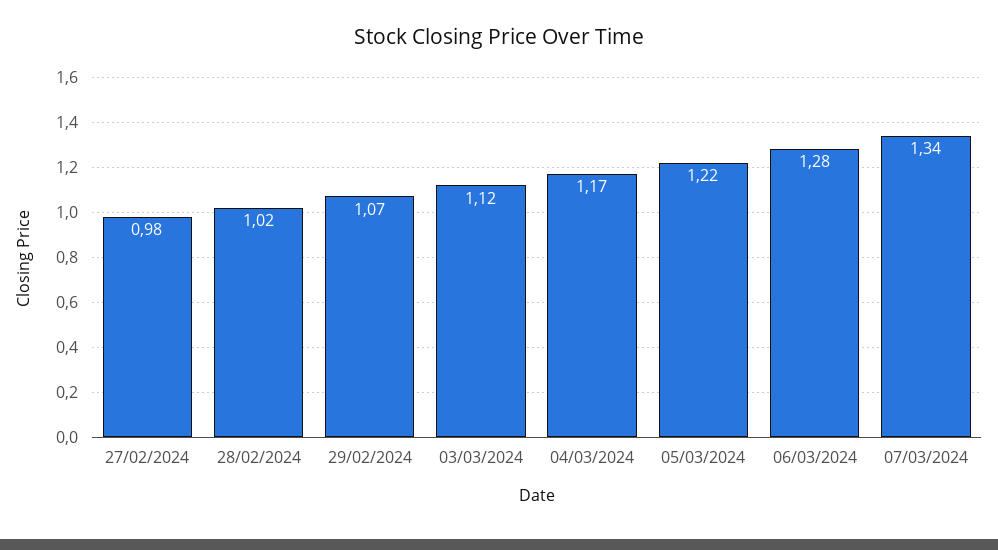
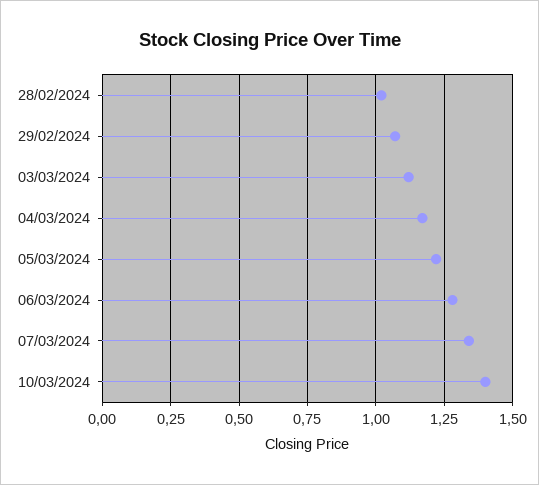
27/02/2024: 0.98 -> none
10/03/2024: none -> 1.4

